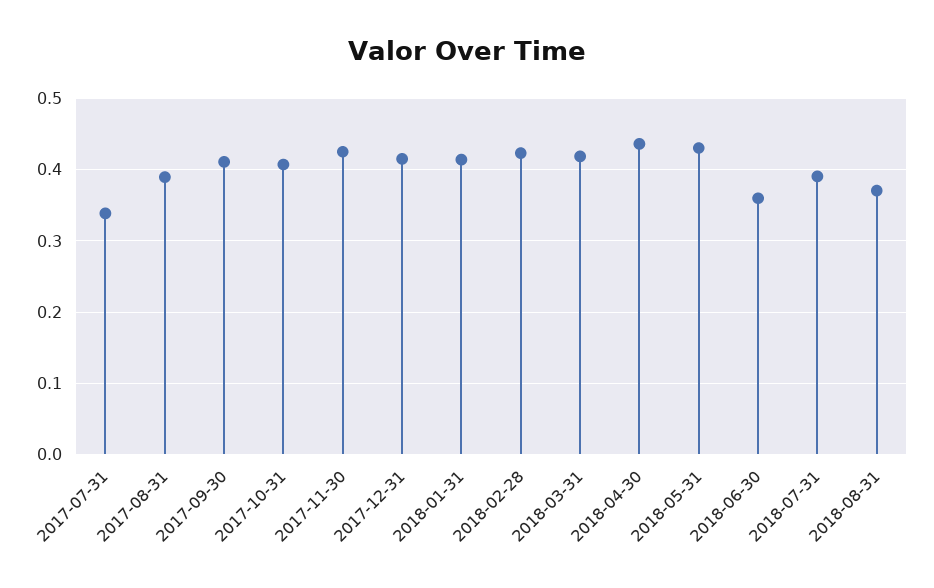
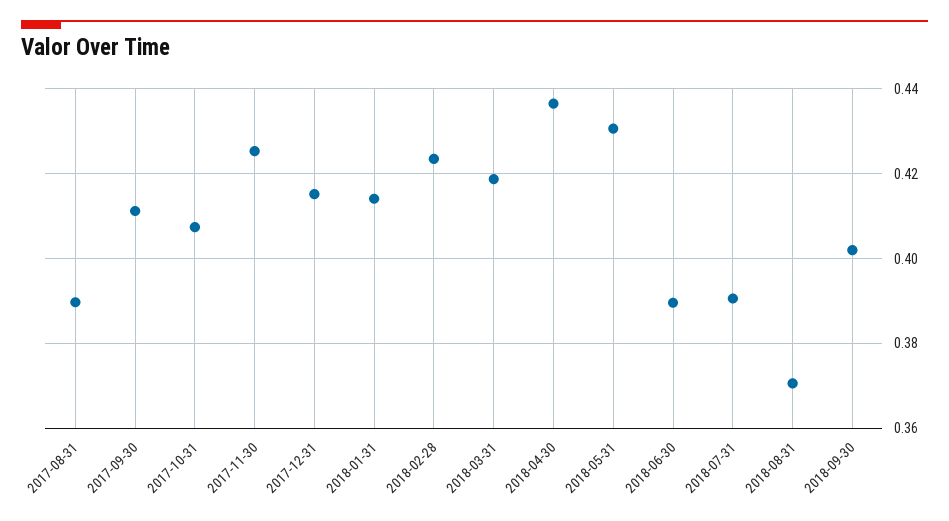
2017-07-31: 0.34 -> none
2018-06-30: 0.36 -> 0.39
2018-09-30: none -> 0.402

